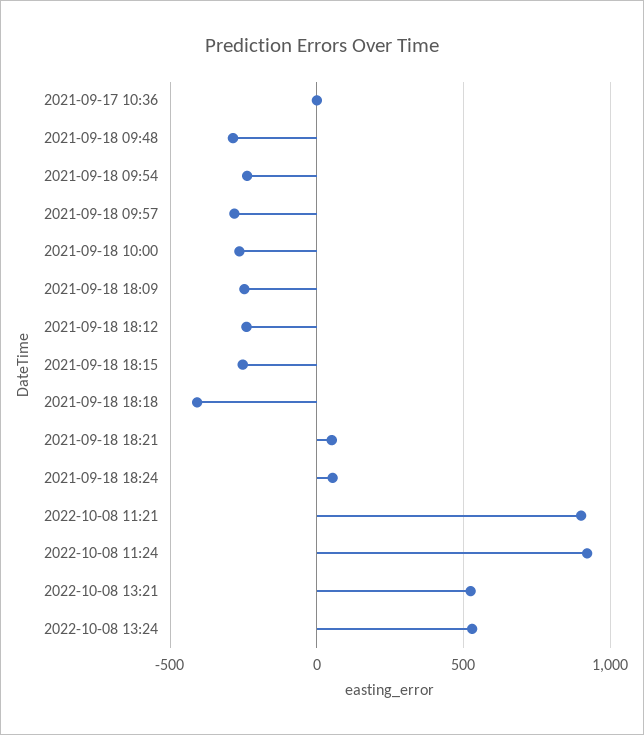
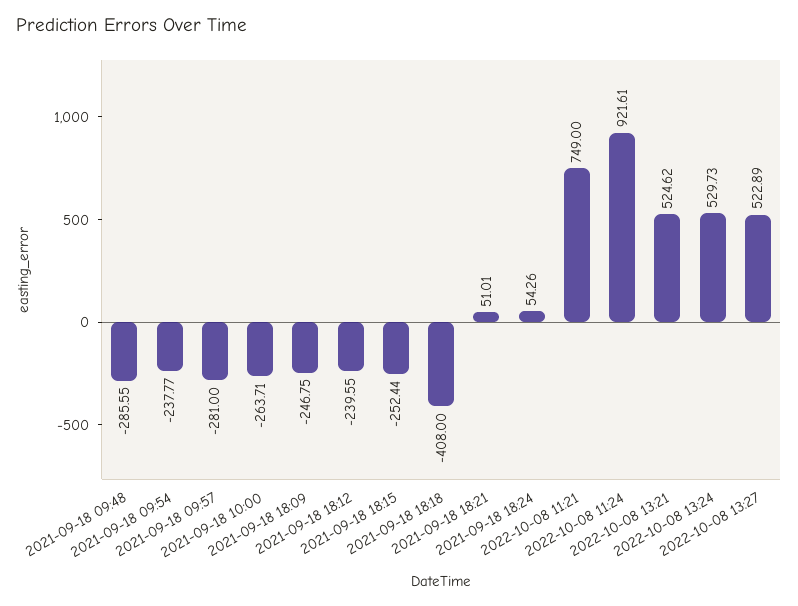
2021-09-17 10:36: 0 -> none
2022-10-08 11:21: 900 -> 749
2022-10-08 13:27: none -> 522.89

